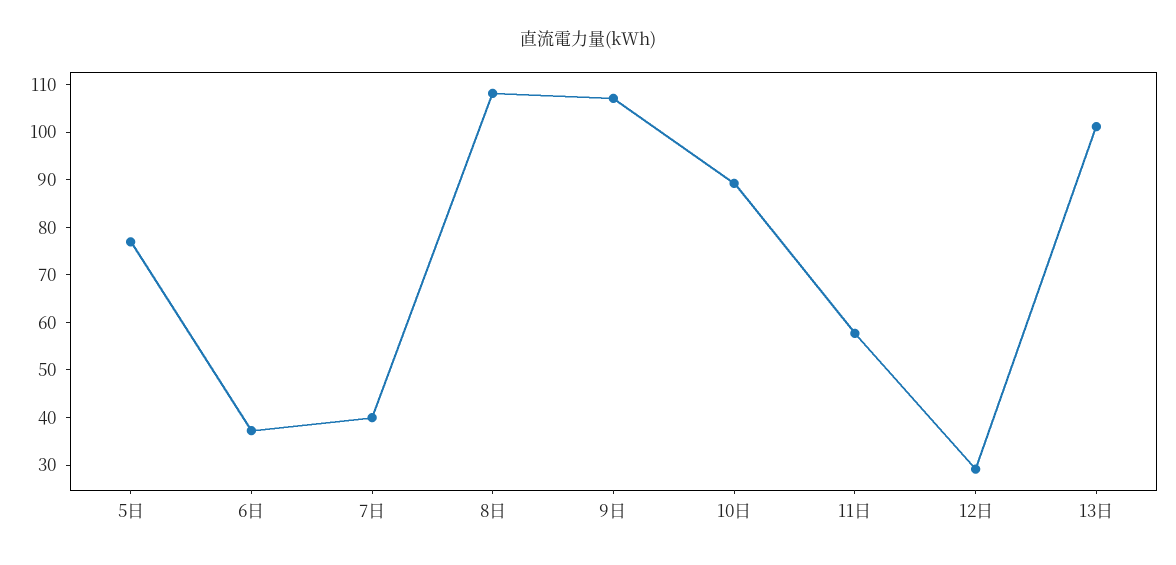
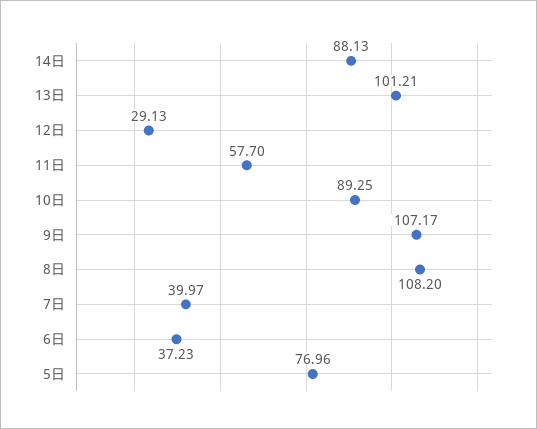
14日: none -> 88.13

